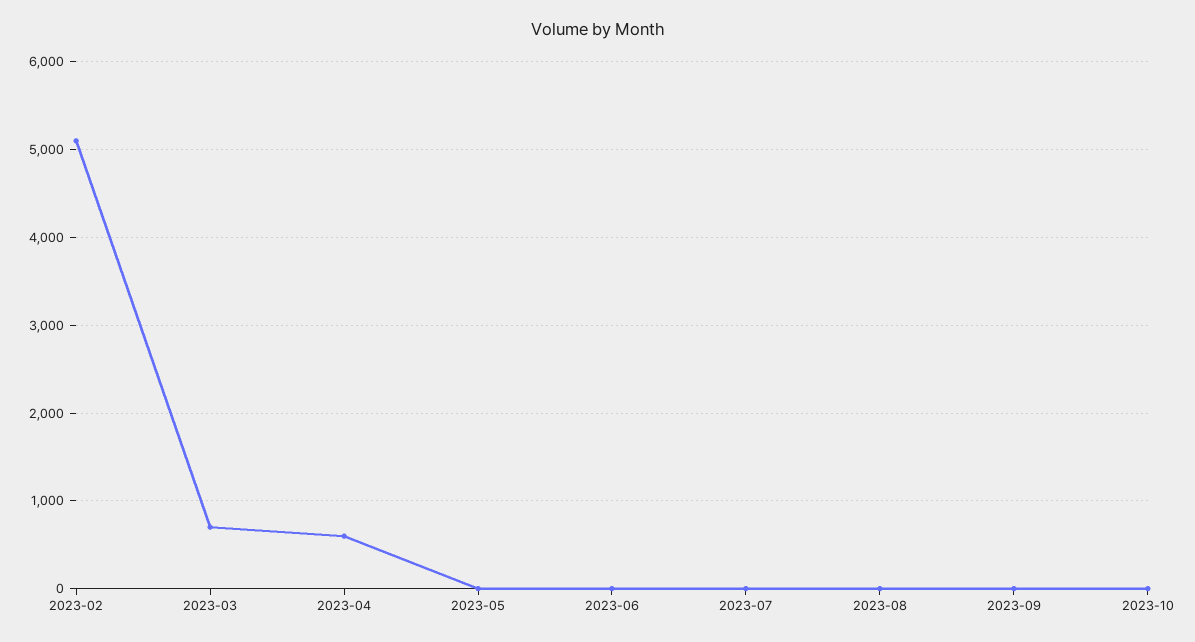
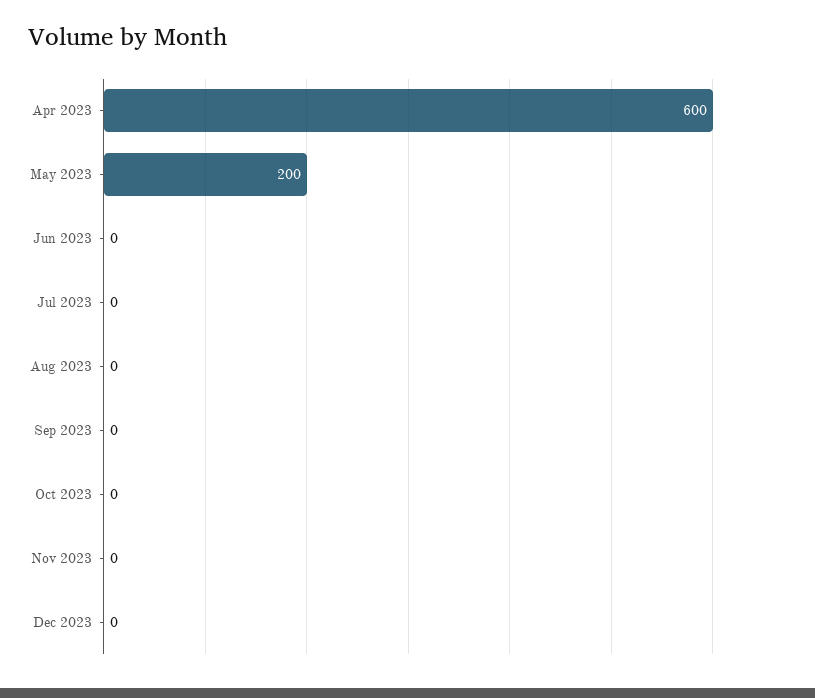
2023-02: 5100 -> none
2023-03: 700 -> none
2023-05: 0 -> 200
Nov 2023: none -> 0
Dec 2023: none -> 0

